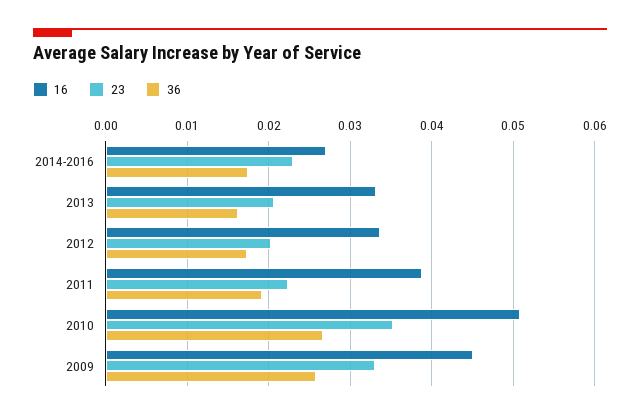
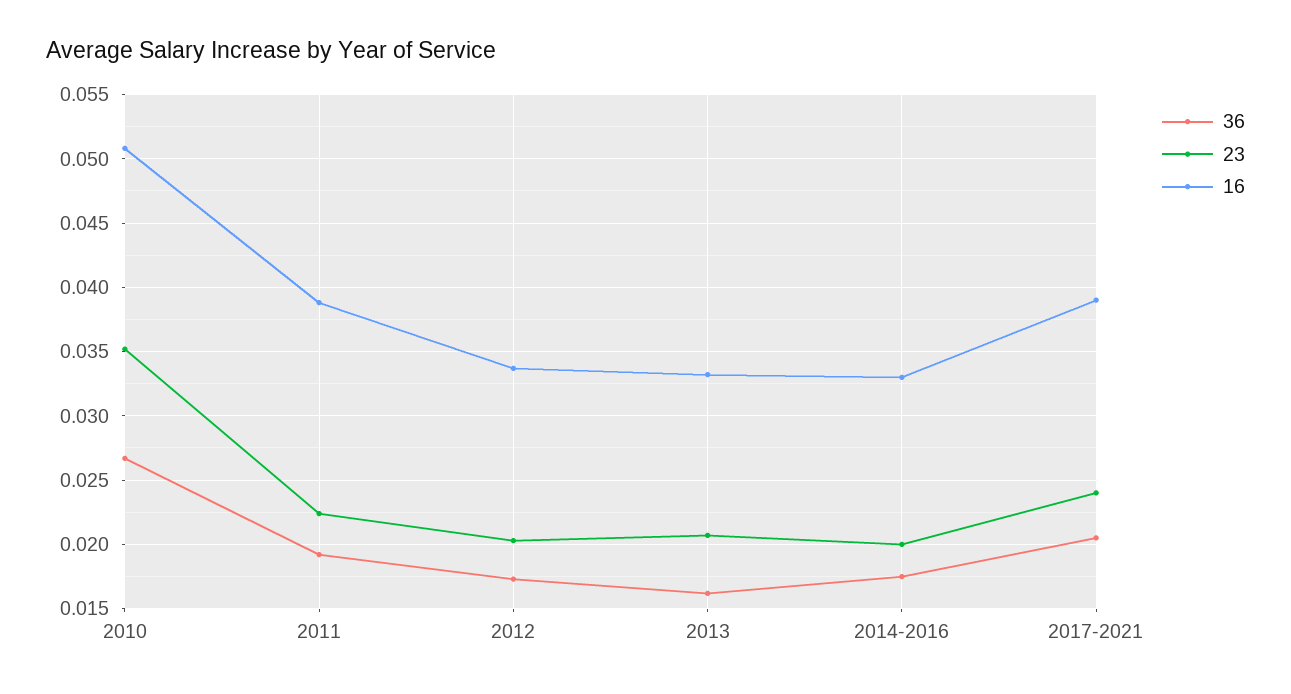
16, 2014-2016: 0.027 -> 0.033
23, 2014-2016: 0.023 -> 0.02
16, 2009: 0.045 -> none
23, 2009: 0.033 -> none
36, 2009: 0.026 -> none
36, 2017-2021: none -> 0.0205
23, 2017-2021: none -> 0.024
16, 2017-2021: none -> 0.039

